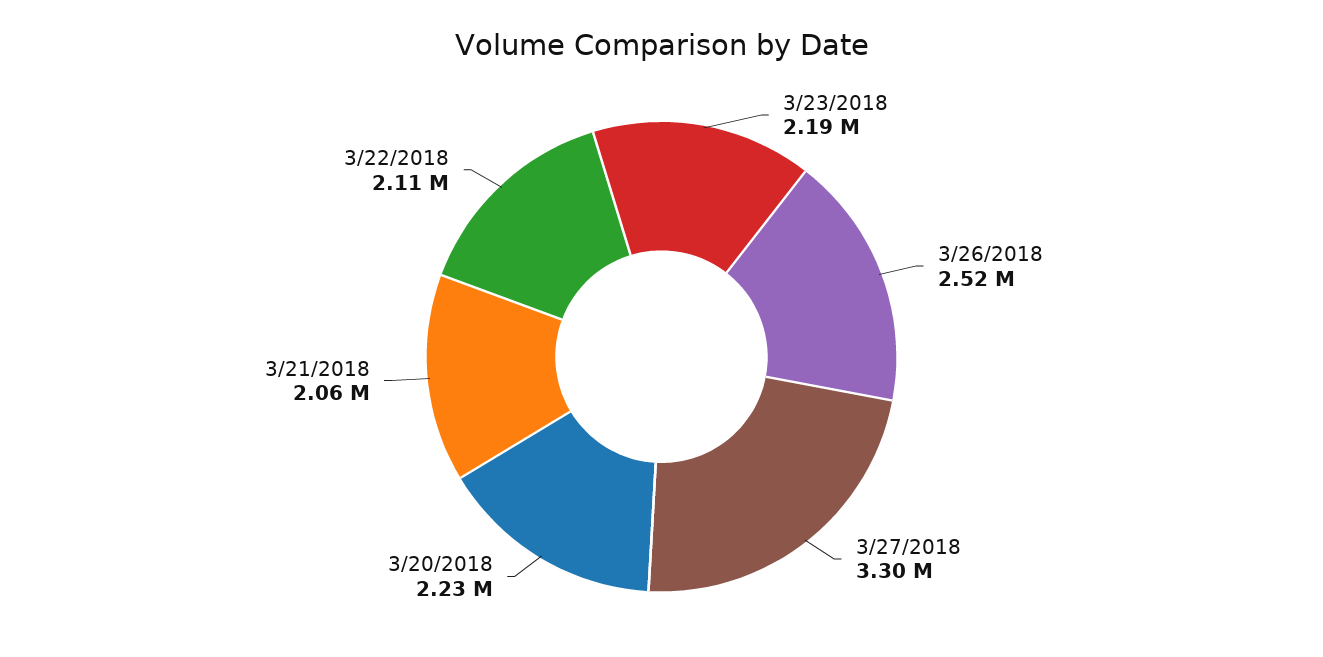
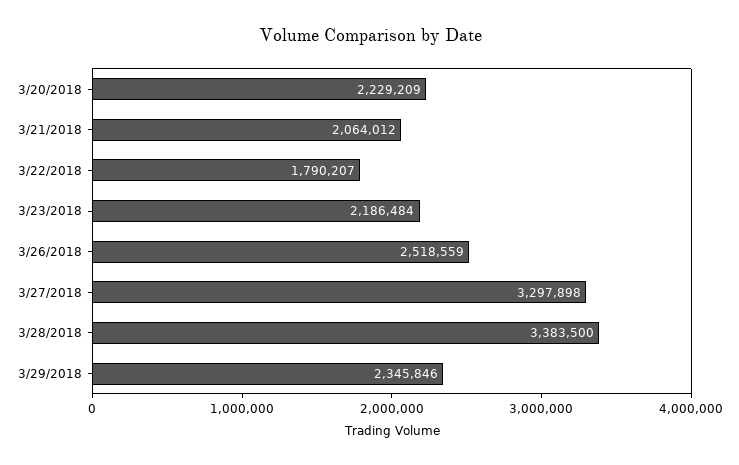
3/22/2018: 2110000 -> 1790207
3/28/2018: none -> 3383500
3/29/2018: none -> 2345846

